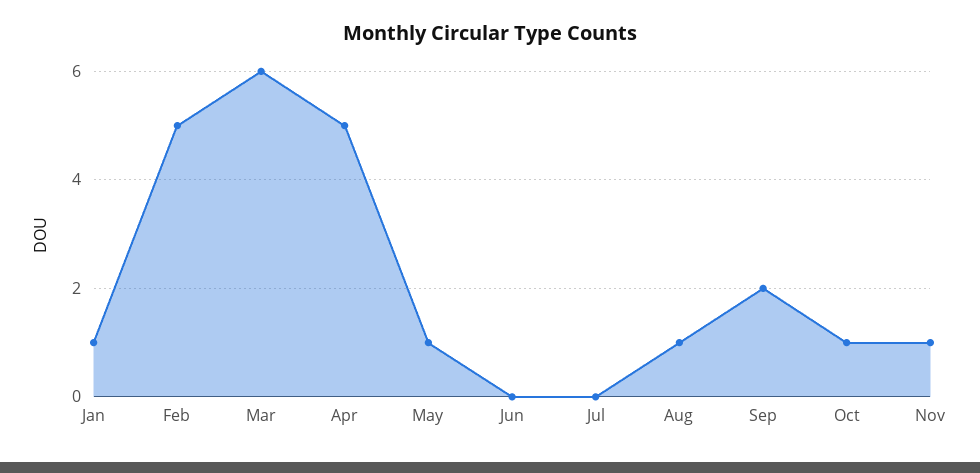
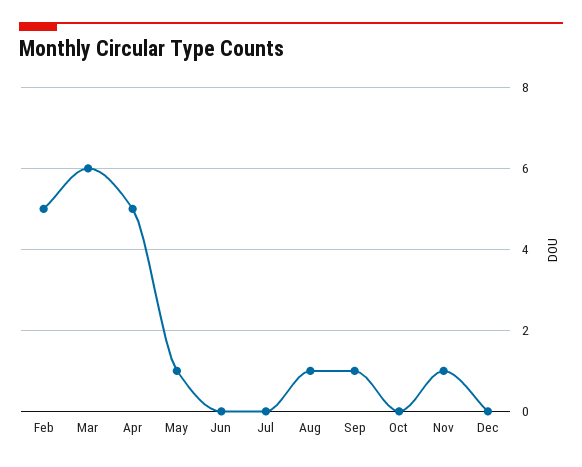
Jan: 1 -> none
Sep: 2 -> 1
Oct: 1 -> 0
Dec: none -> 0

